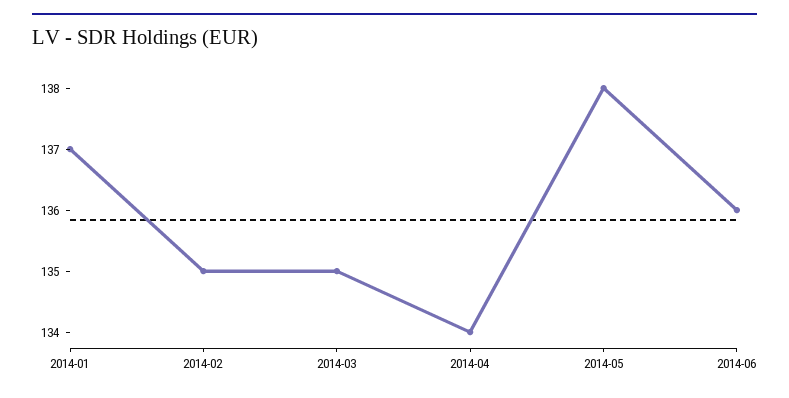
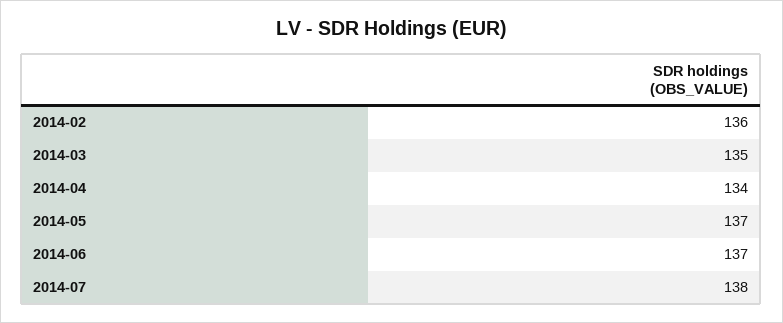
2014-01: 137 -> none
2014-02: 135 -> 136
2014-05: 138 -> 137
2014-06: 136 -> 137
2014-07: none -> 138

